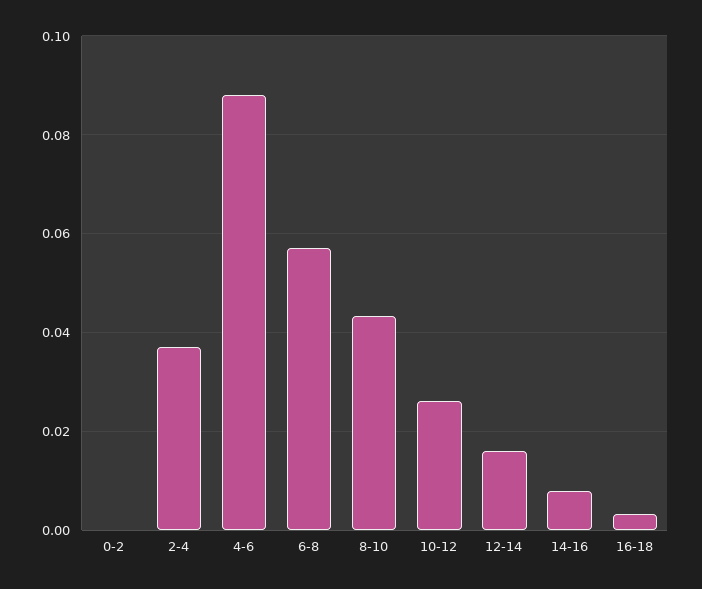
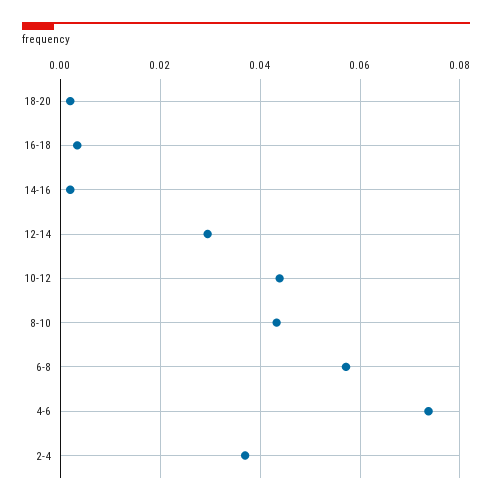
0-2: 0 -> none
4-6: 0.088 -> 0.074
10-12: 0.026 -> 0.044
12-14: 0.016 -> 0.03
14-16: 0.008 -> 0.002
18-20: none -> 0.002

